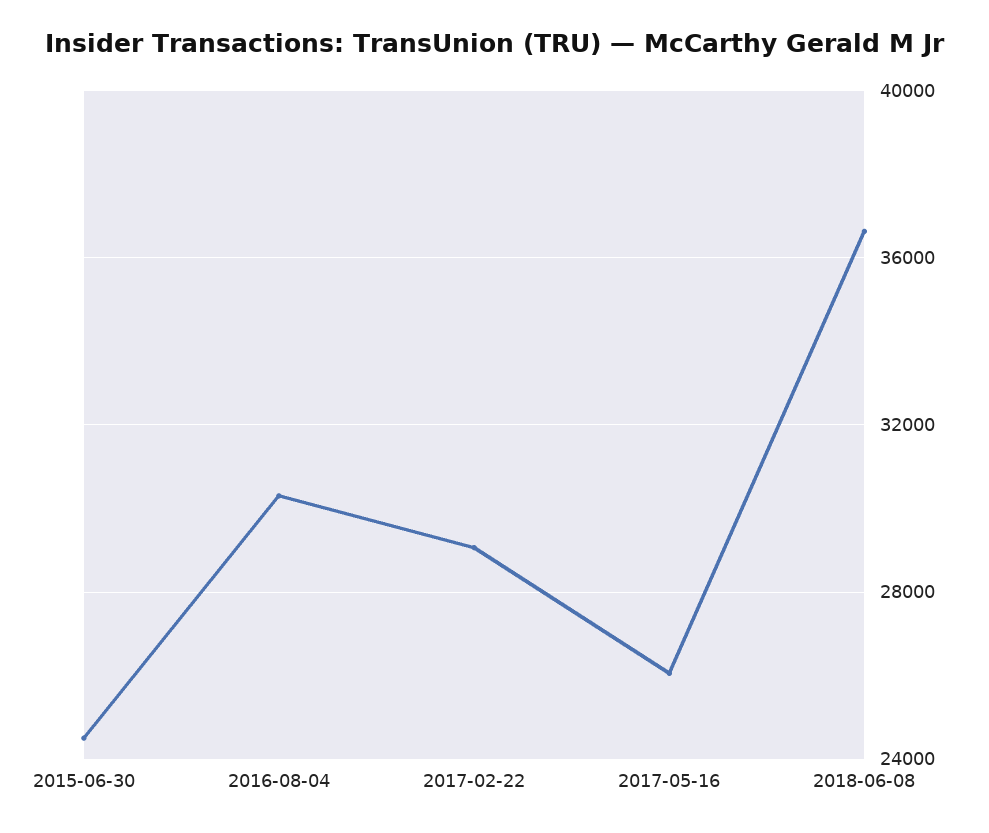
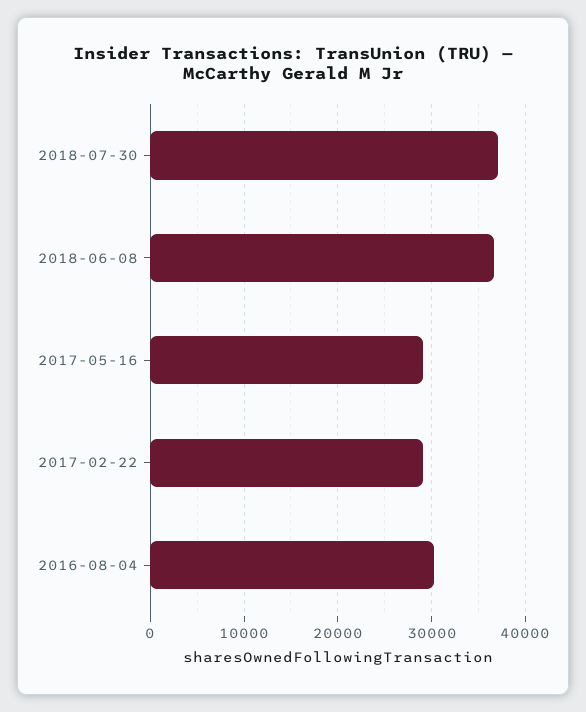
2015-06-30: 24500 -> none
2017-05-16: 26000 -> 29000
2018-07-30: none -> 37000

